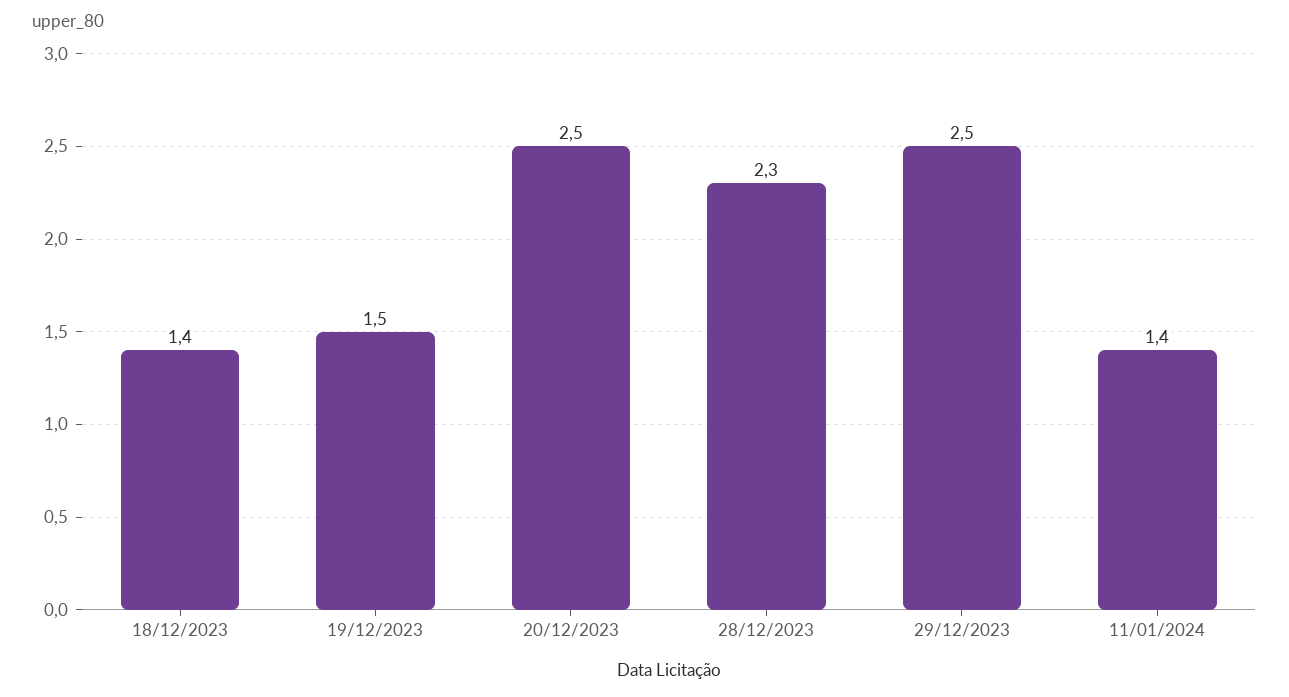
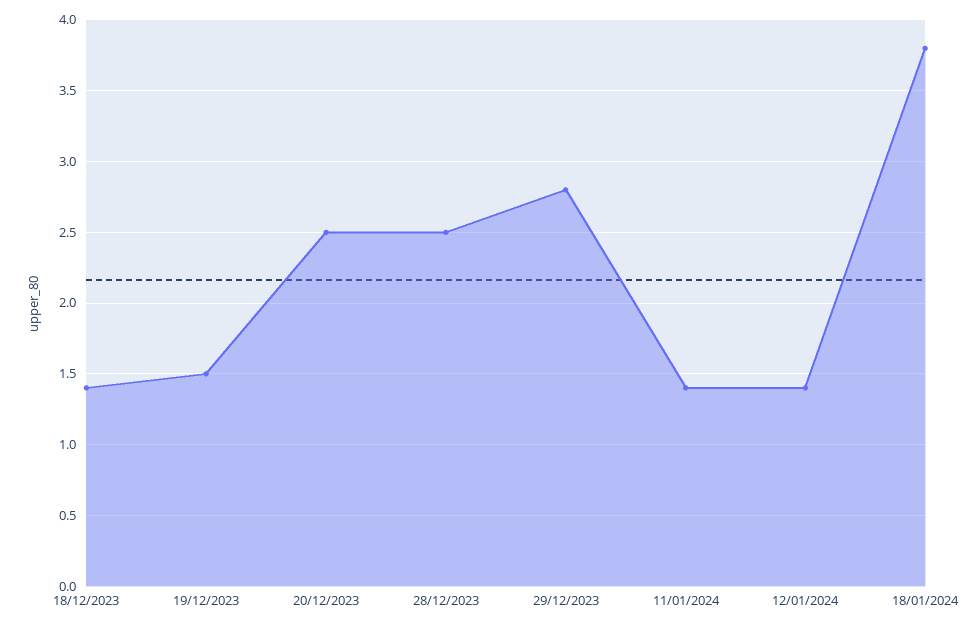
28/12/2023: 2.3 -> 2.5
29/12/2023: 2.5 -> 2.8
12/01/2024: none -> 1.4
18/01/2024: none -> 3.8

